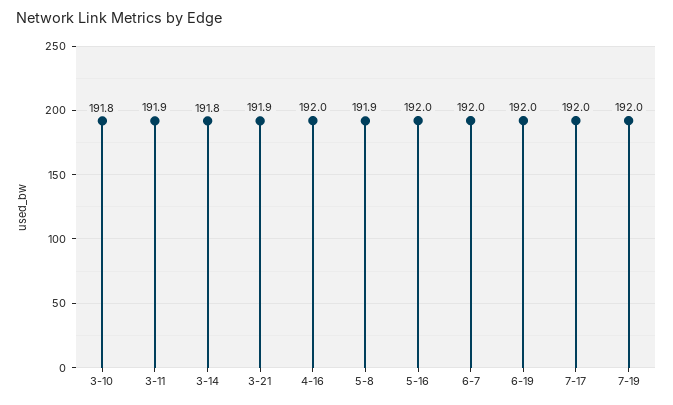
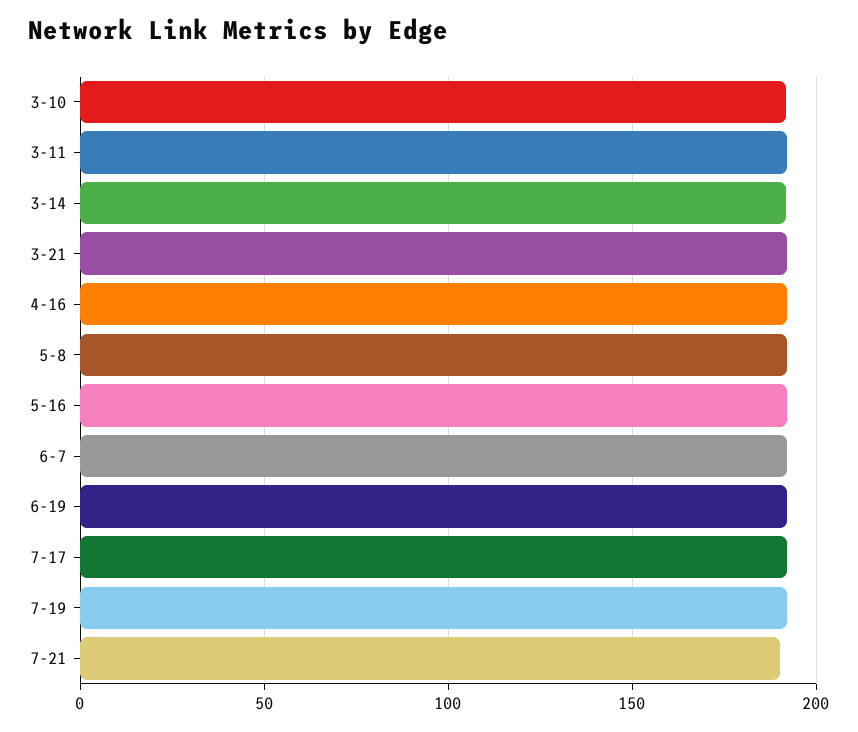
7-21: none -> 190

